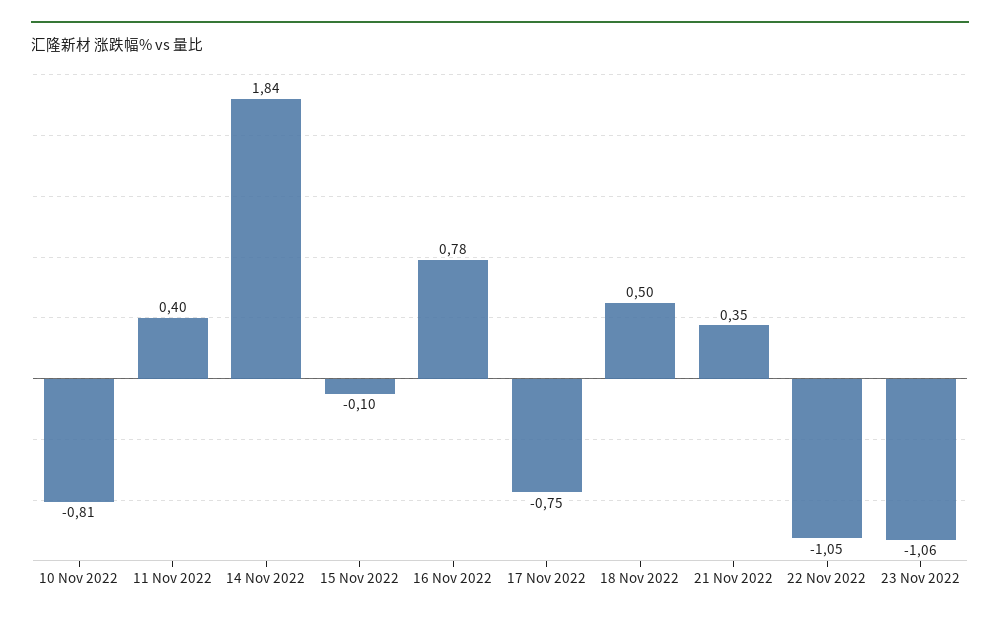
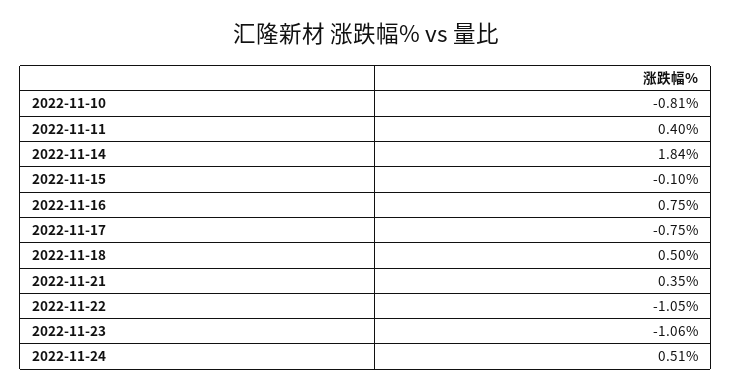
16 Nov 2022: 0.78 -> 0.75
2022-11-24: none -> 0.51

